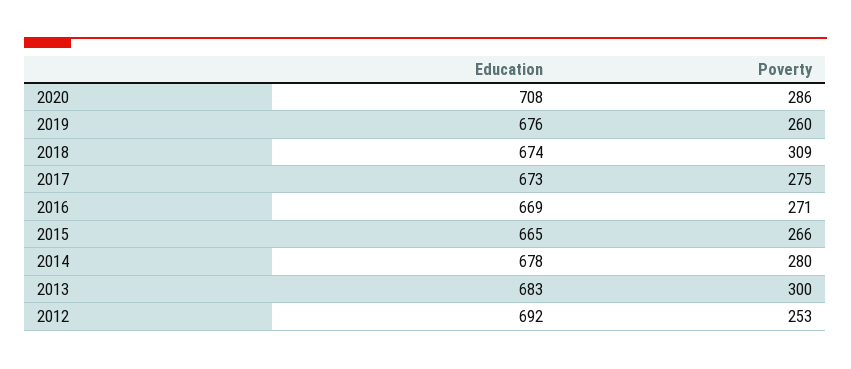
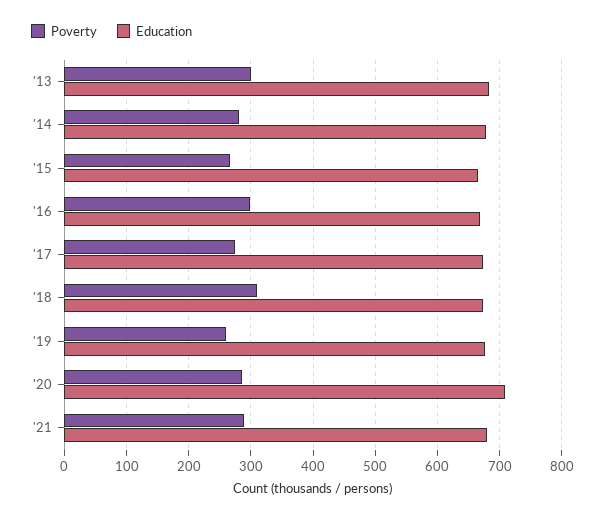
Poverty, 2016: 271 -> 300
Education, 2012: 692 -> none
Poverty, 2012: 253 -> none
Poverty, '21: none -> 290
Education, '21: none -> 680

